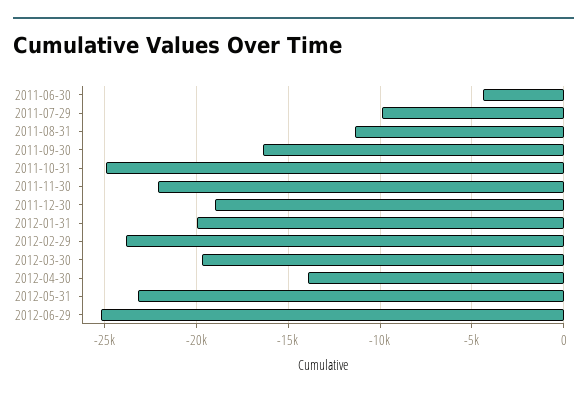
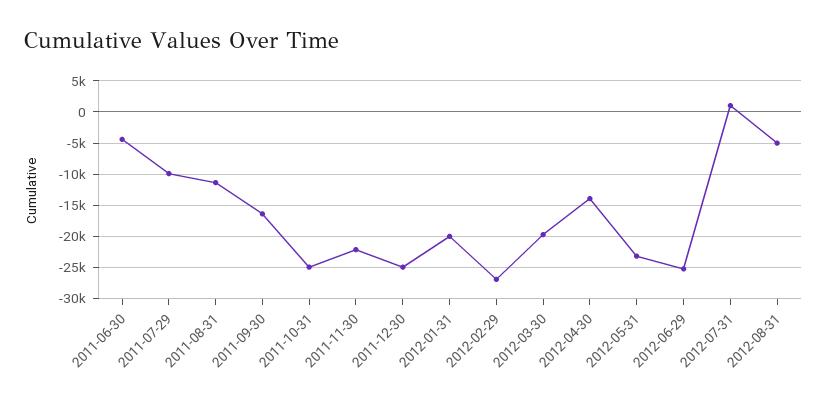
2011-12-30: -19000 -> -25000
2012-02-29: -24000 -> -27000
2012-07-31: none -> 1000
2012-08-31: none -> -5000

